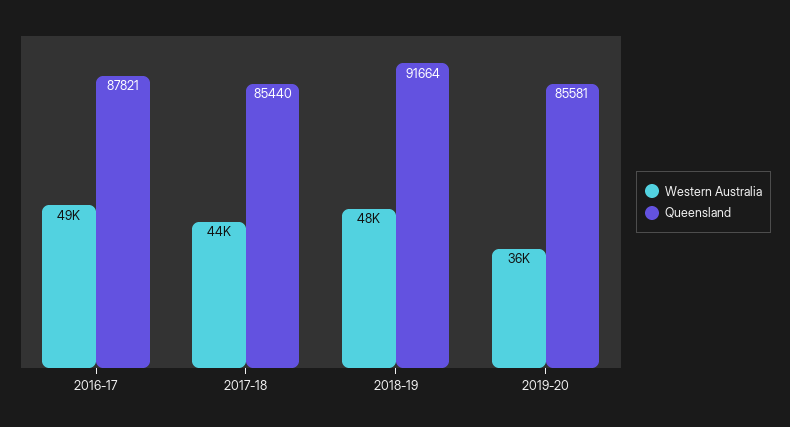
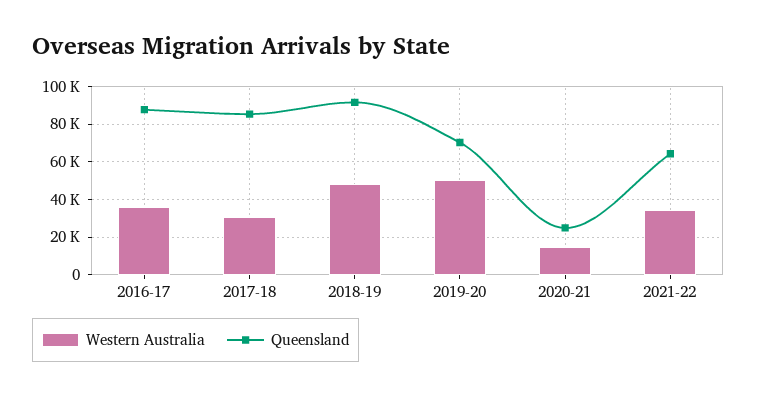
Western Australia, 2016-17: 49000 -> 35000
Western Australia, 2017-18: 44000 -> 30000
Western Australia, 2019-20: 36000 -> 50000
Queensland, 2019-20: 85581 -> 70000
Western Australia, 2020-21: none -> 15000
Queensland, 2020-21: none -> 25000
Western Australia, 2021-22: none -> 35000
Queensland, 2021-22: none -> 65000

